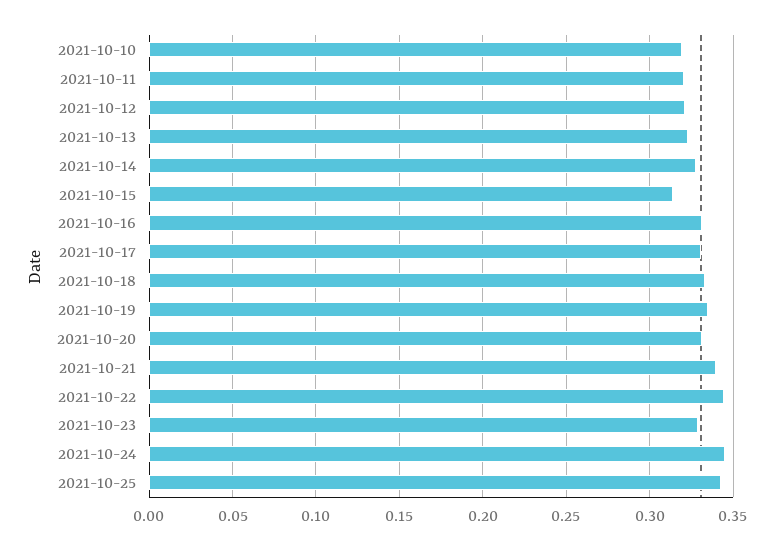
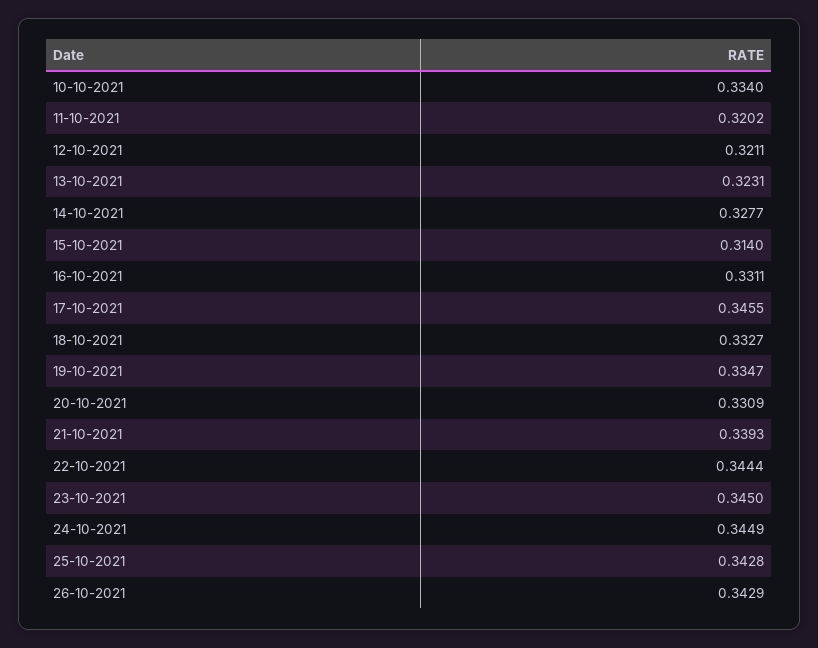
2021-10-10: 0.32 -> 0.334
2021-10-17: 0.33 -> 0.3455
2021-10-23: 0.33 -> 0.345
26-10-2021: none -> 0.3429

